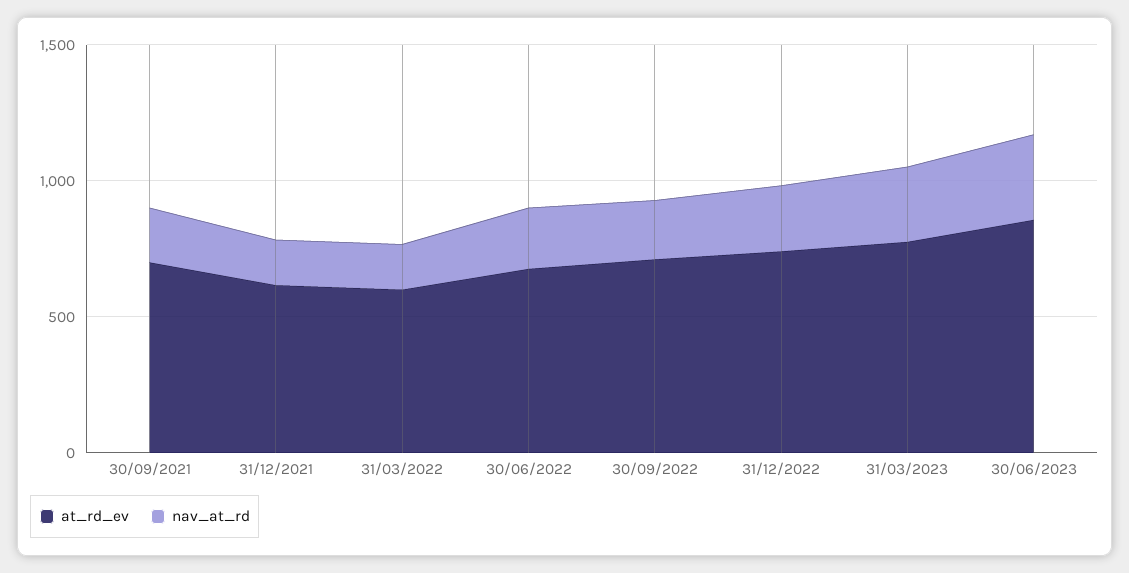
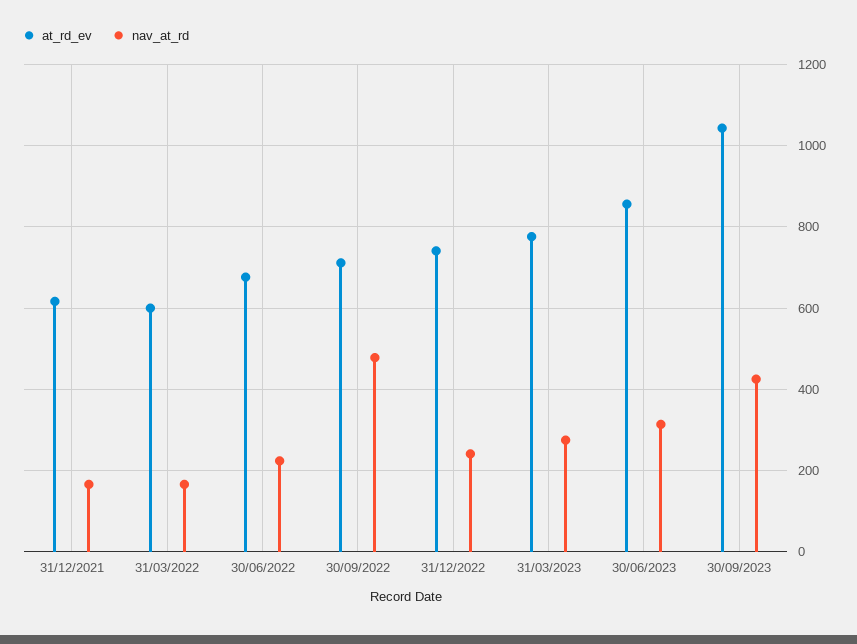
at_rd_ev, 30/09/2021: 700 -> none
nav_at_rd, 30/09/2021: 200 -> none
nav_at_rd, 30/09/2022: 200 -> 480
at_rd_ev, 30/09/2023: none -> 1040
nav_at_rd, 30/09/2023: none -> 420

